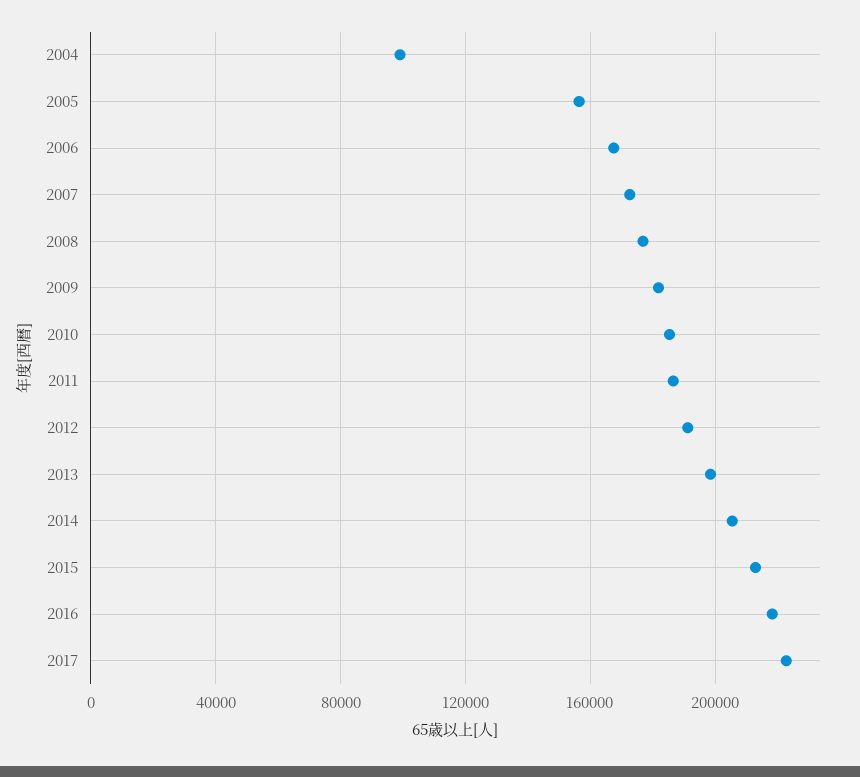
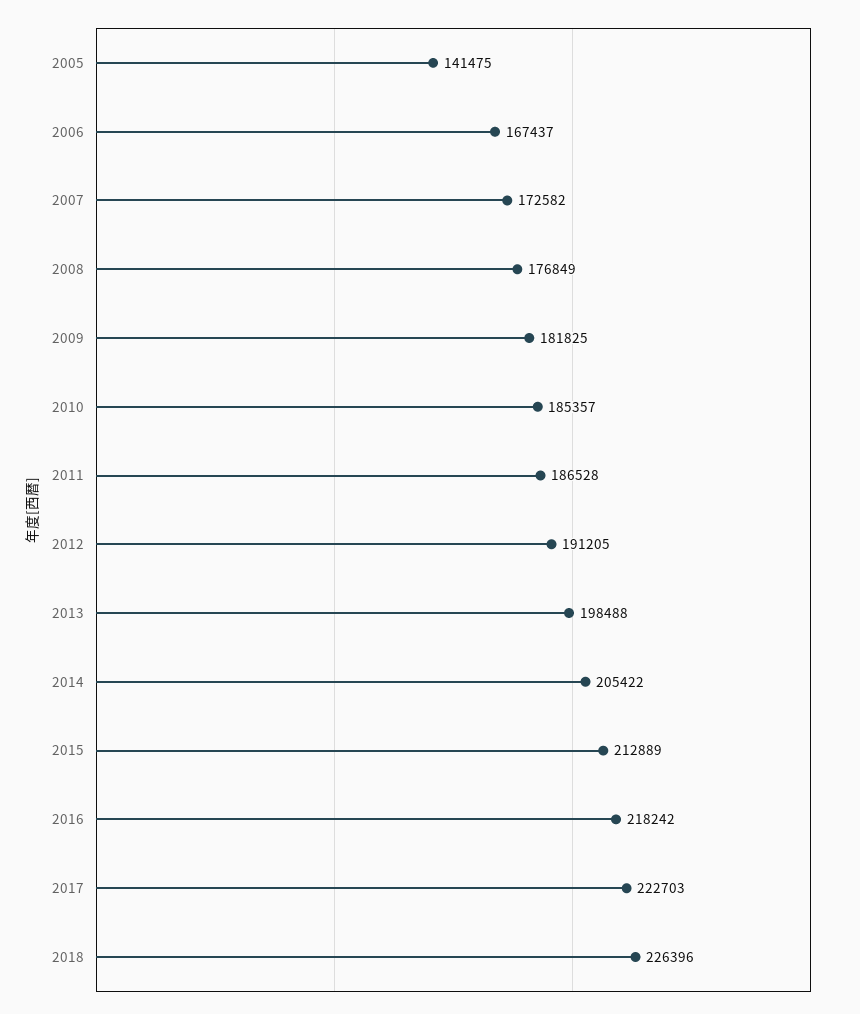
2004: 100000 -> none
2005: 155000 -> 141475
2018: none -> 226396

